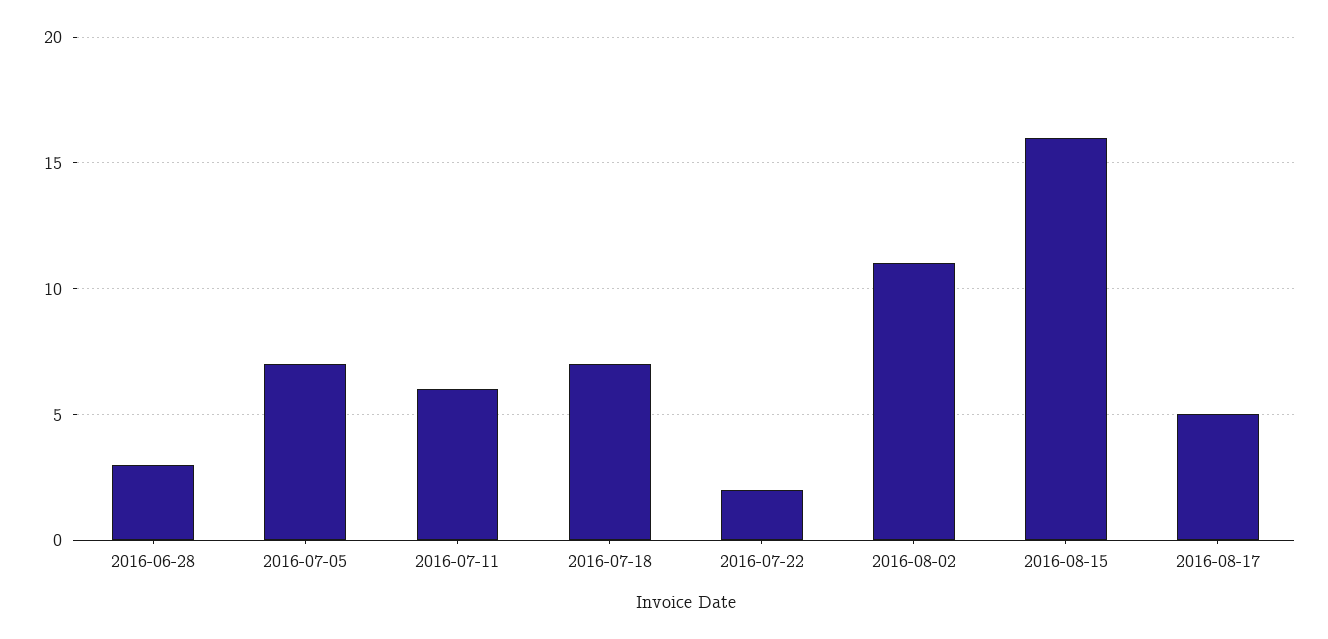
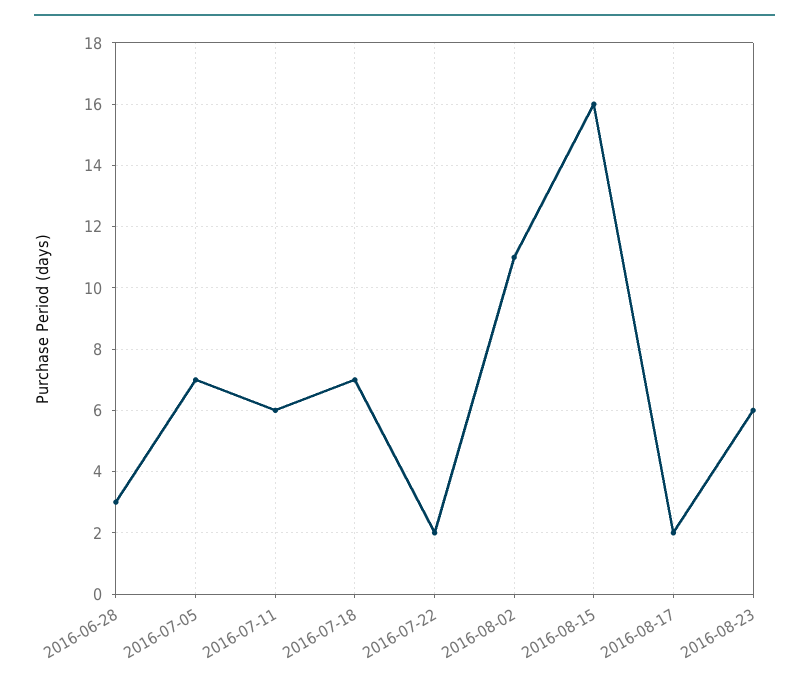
2016-08-17: 5 -> 2
2016-08-23: none -> 6

